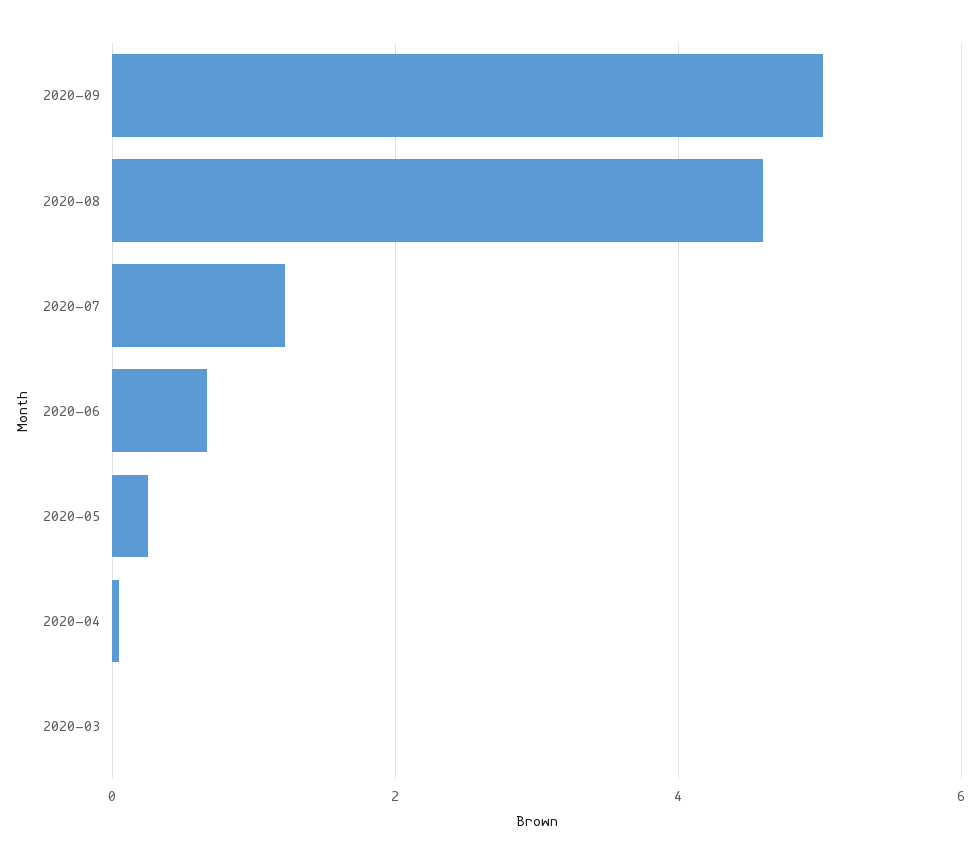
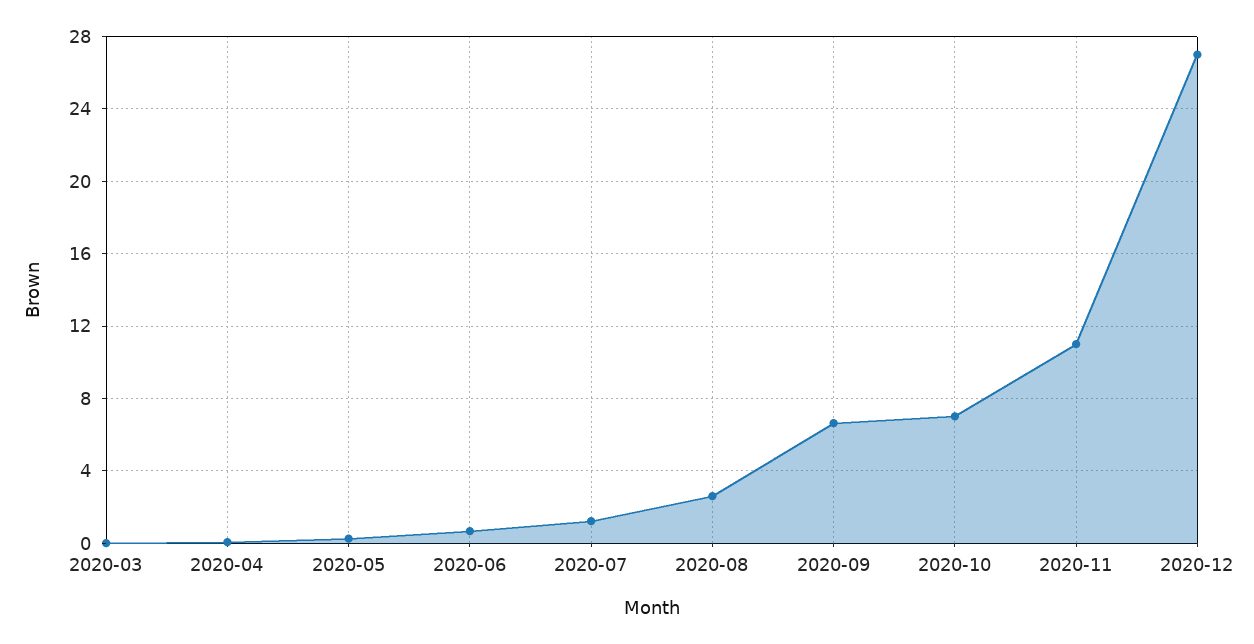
2020-09: 5 -> 6.5
2020-08: 4.6 -> 2.5
2020-10: none -> 7
2020-11: none -> 11
2020-12: none -> 27

